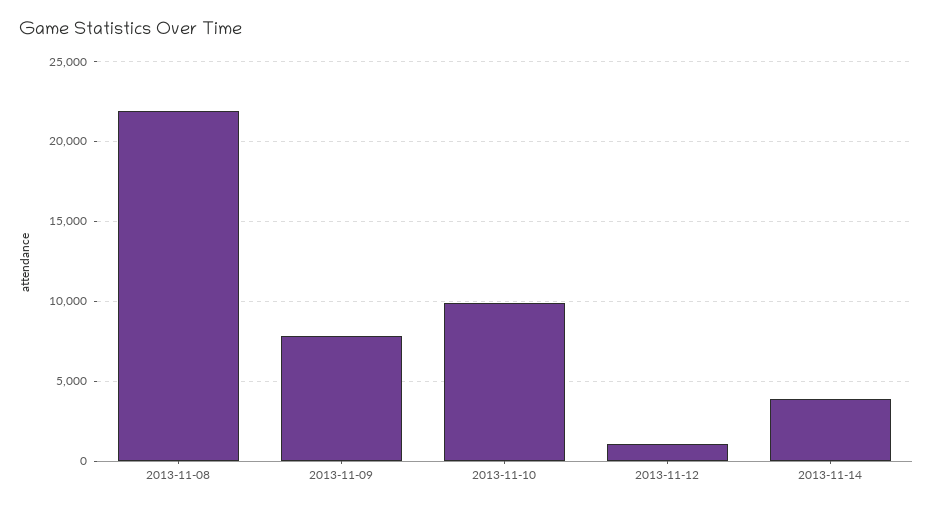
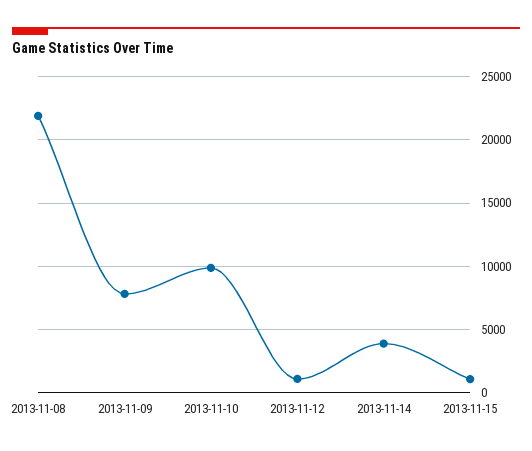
2013-11-15: none -> 1000

